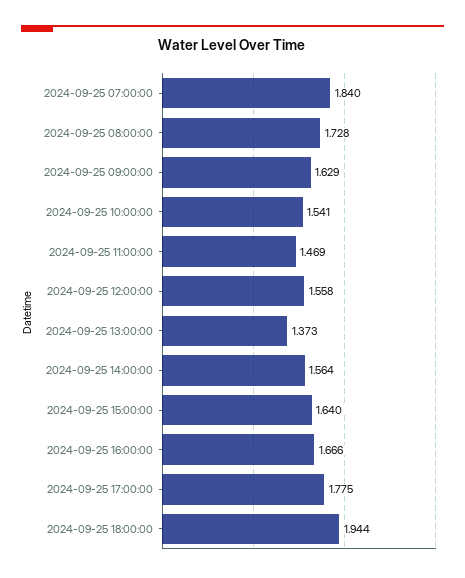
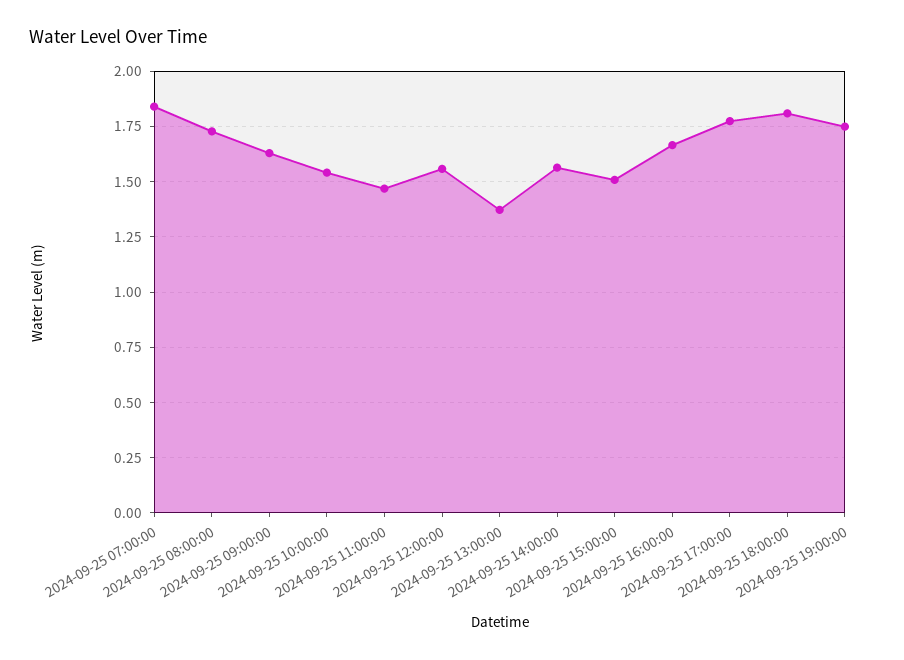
2024-09-25 15:00:00: 1.64 -> 1.5
2024-09-25 18:00:00: 1.944 -> 1.8
2024-09-25 19:00:00: none -> 1.75

